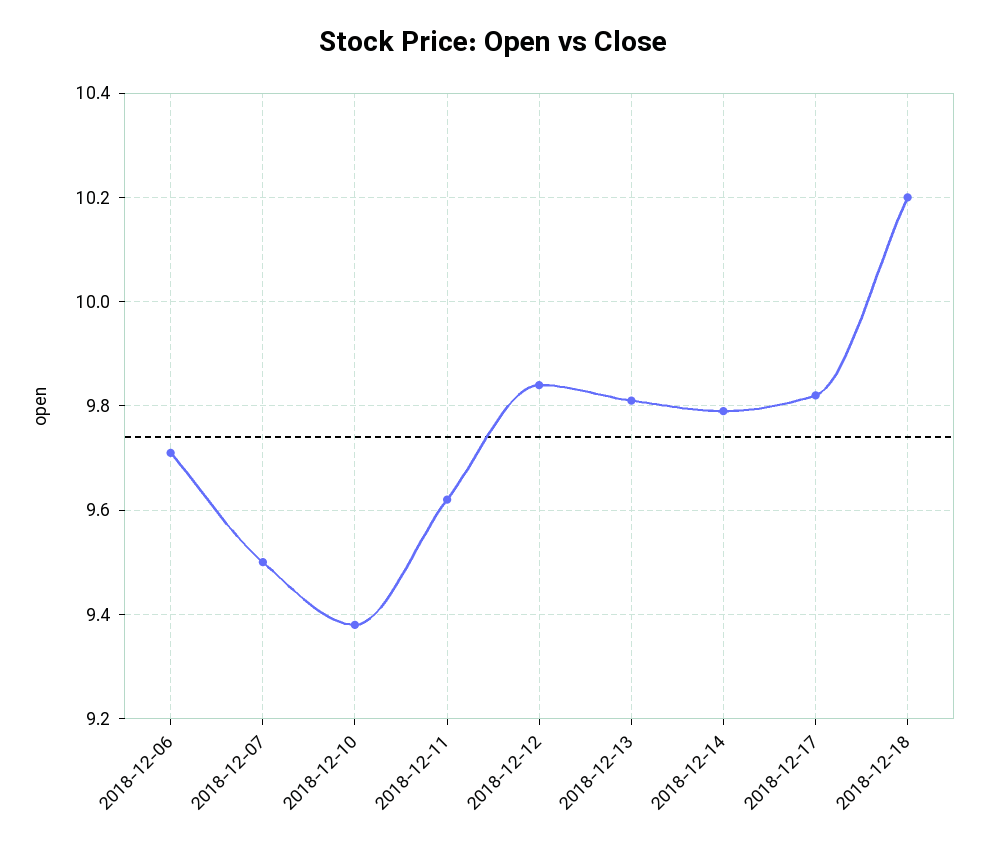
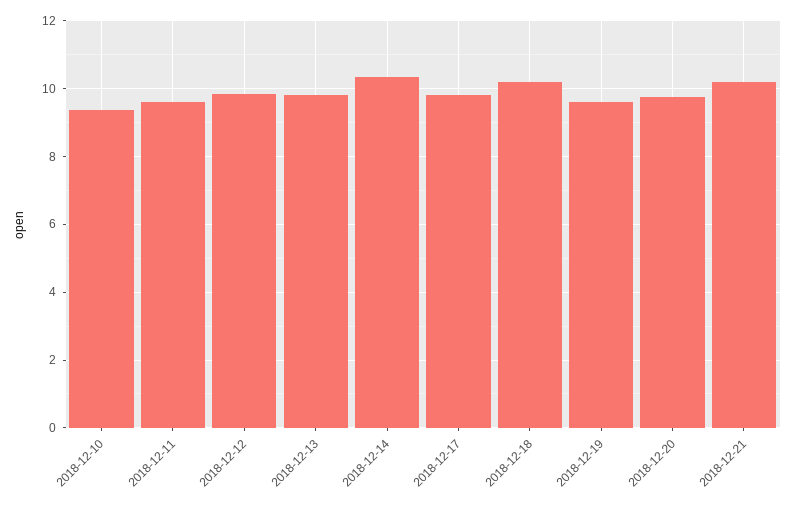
2018-12-06: 9.7 -> none
2018-12-07: 9.5 -> none
2018-12-14: 9.8 -> 10.4
2018-12-19: none -> 9.6
2018-12-20: none -> 9.8
2018-12-21: none -> 10.2

